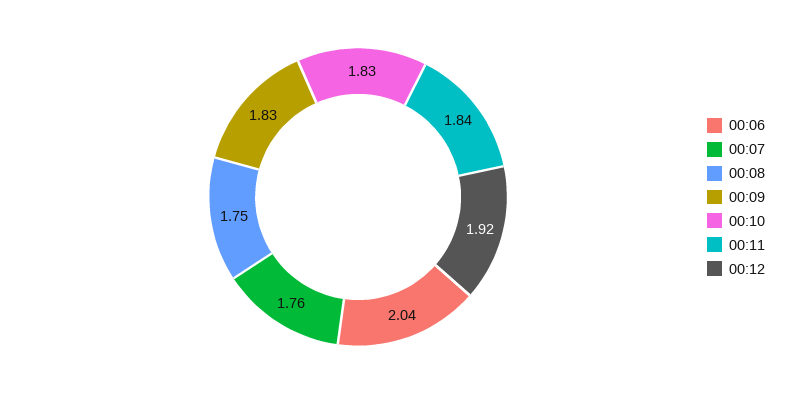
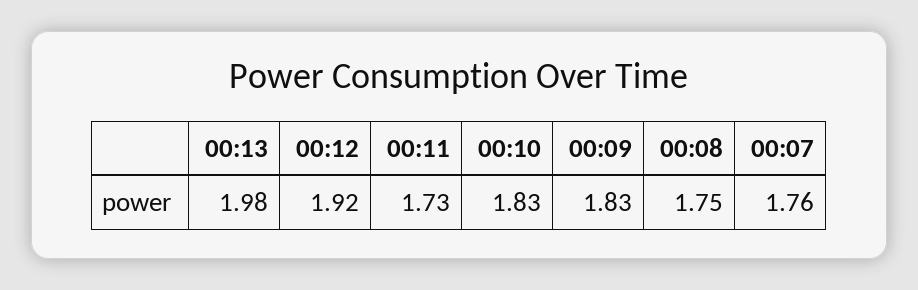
00:06: 2.04 -> none
00:11: 1.84 -> 1.73
00:13: none -> 1.98

